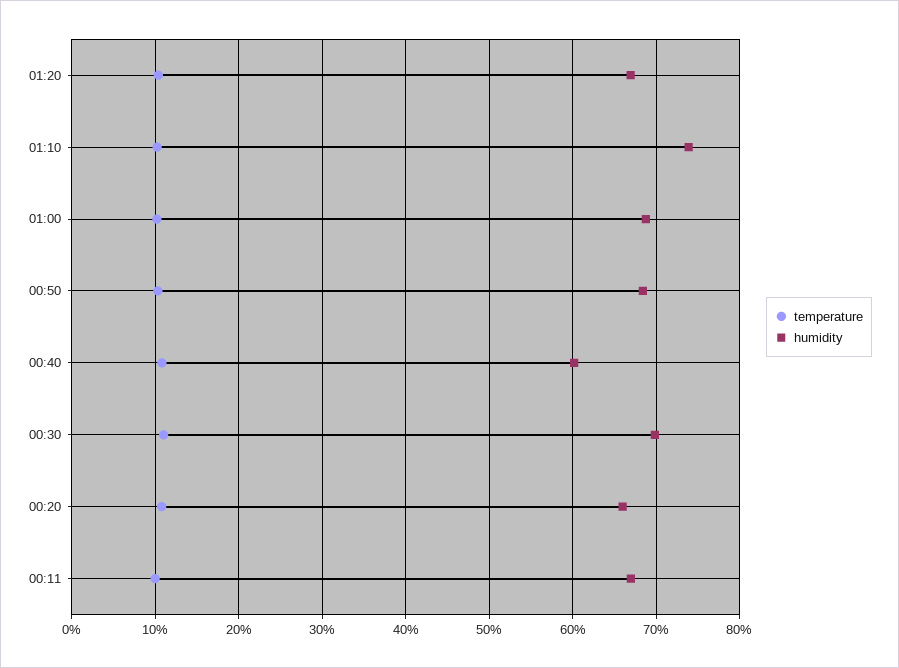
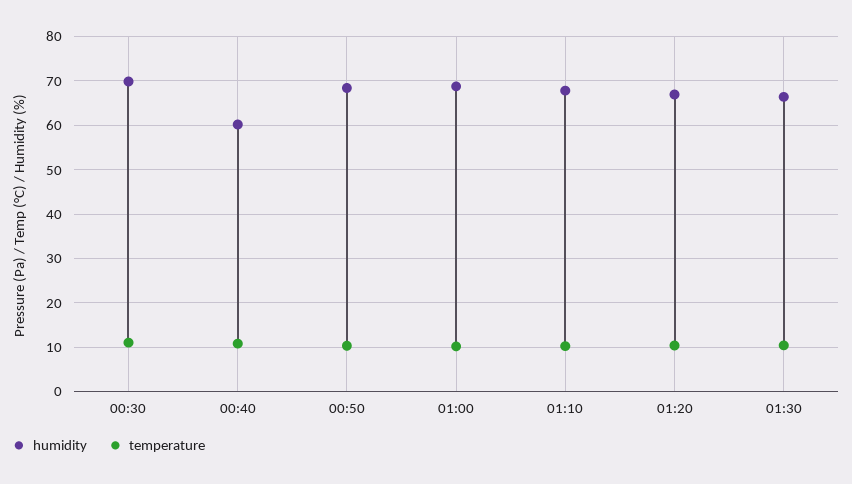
humidity, 01:10: 74 -> 68
temperature, 00:20: 11 -> none
humidity, 00:20: 66 -> none
temperature, 00:11: 10 -> none
humidity, 00:11: 67 -> none
humidity, 01:30: none -> 66
temperature, 01:30: none -> 10

